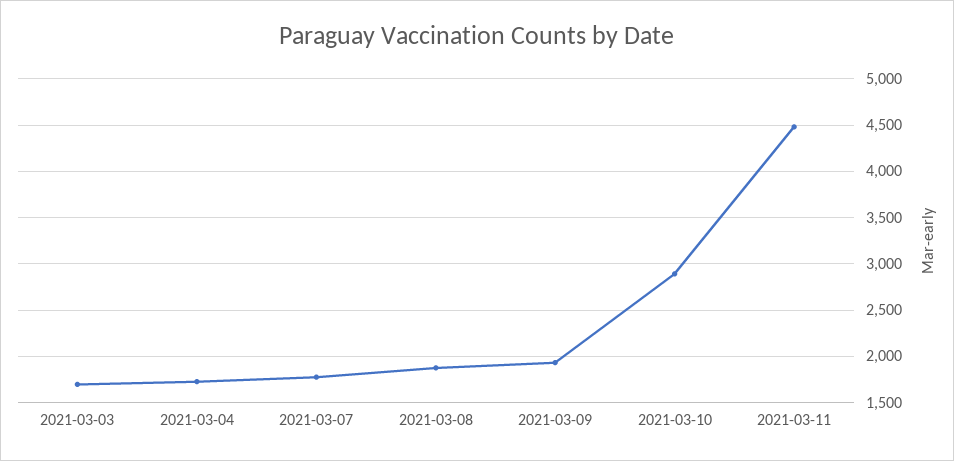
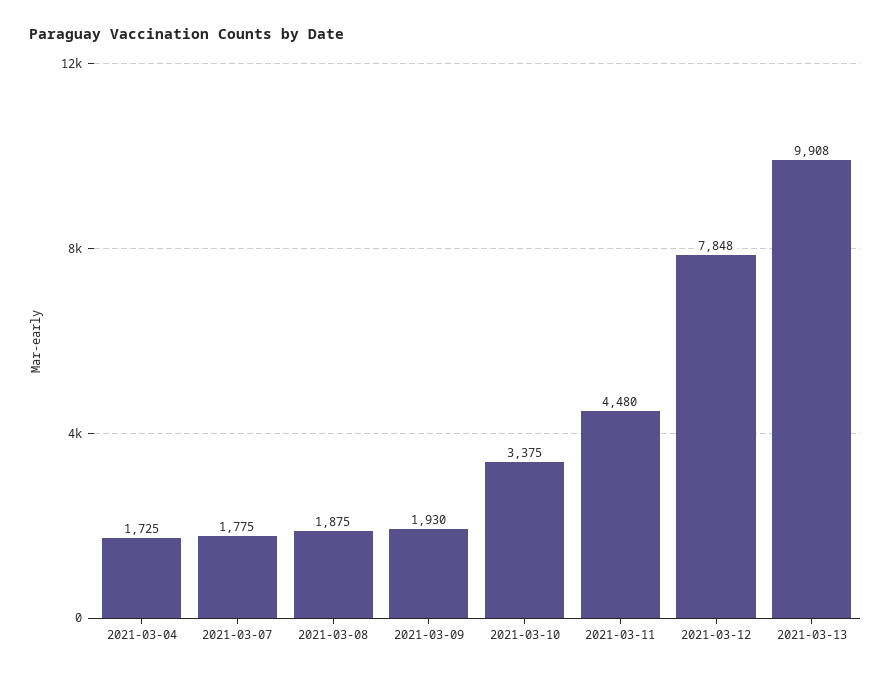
2021-03-03: 1700 -> none
2021-03-10: 2900 -> 3375
2021-03-12: none -> 7848
2021-03-13: none -> 9908

